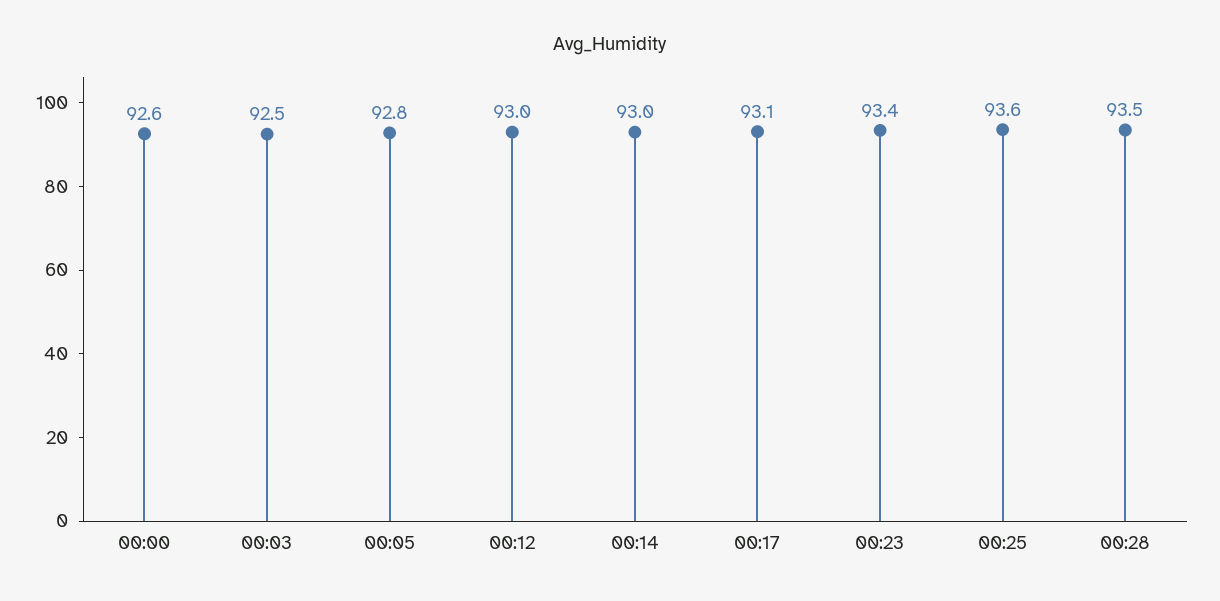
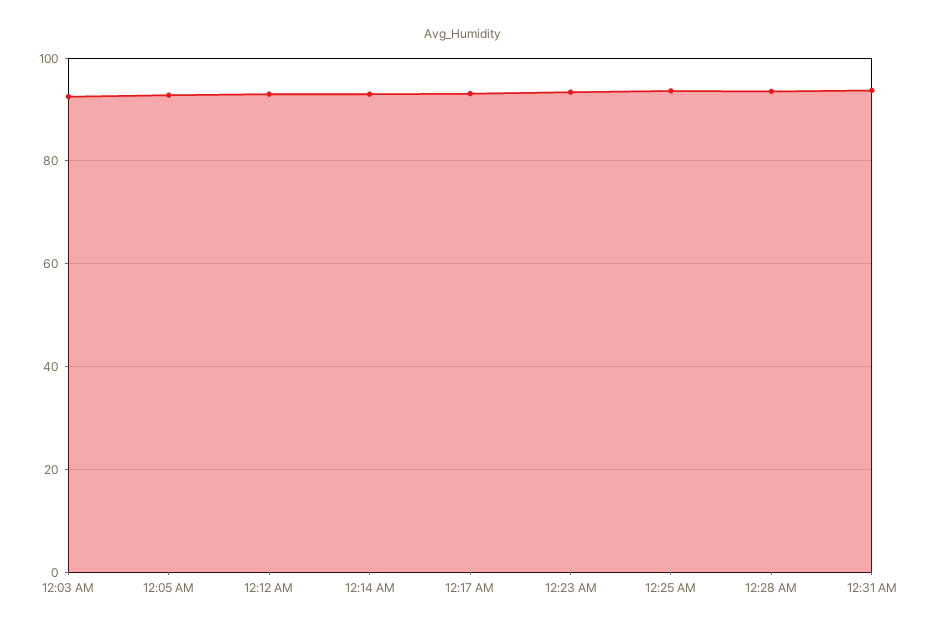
00:00: 92.6 -> none
12:31 AM: none -> 94

